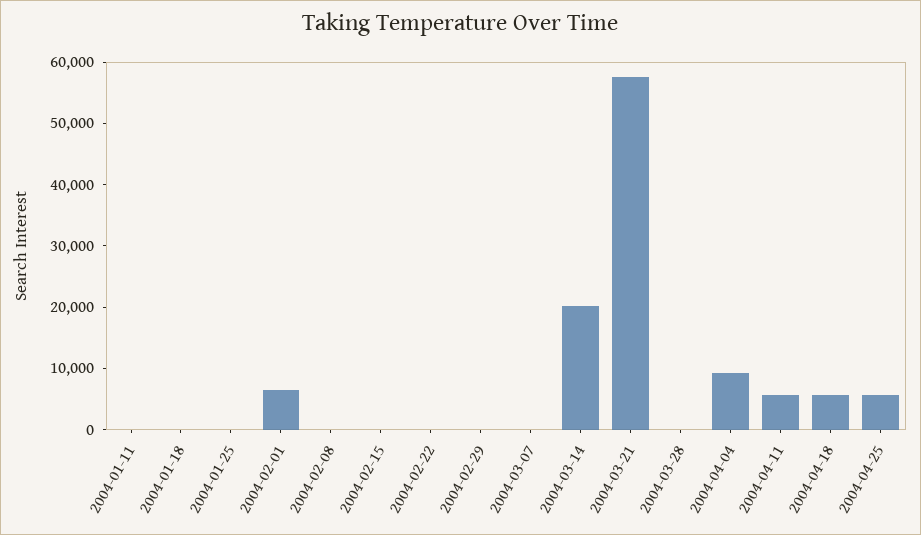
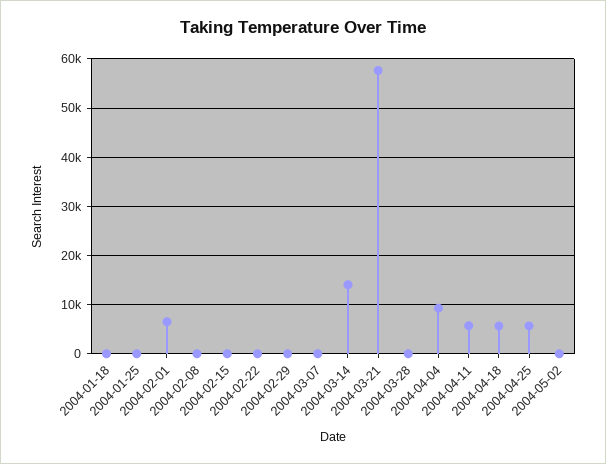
2004-01-11: 0 -> none
2004-03-14: 20000 -> 14000
2004-05-02: none -> 0

